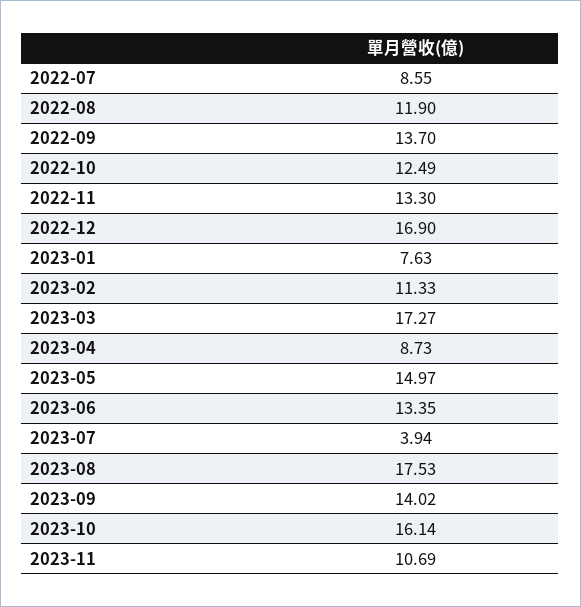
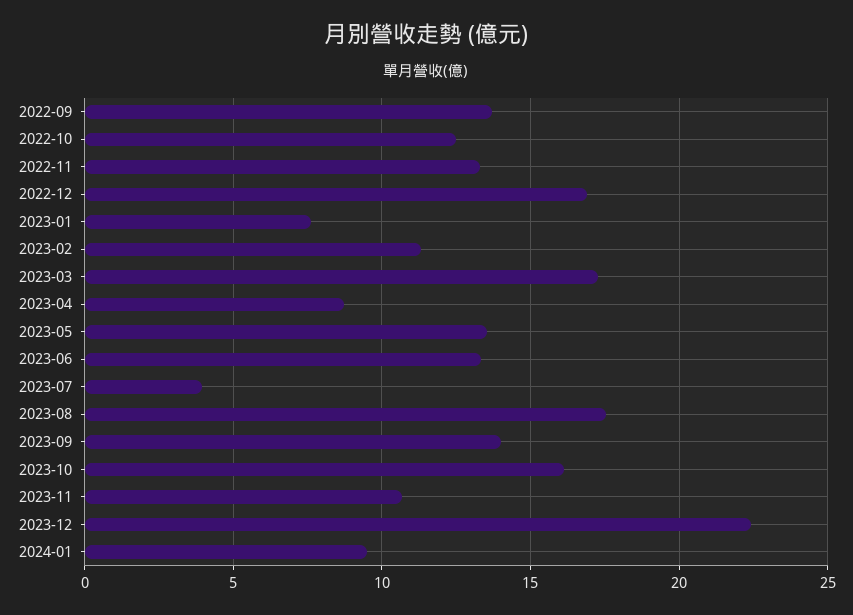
2022-07: 8.55 -> none
2022-08: 11.9 -> none
2023-05: 14.97 -> 13.5
2023-12: none -> 22.5
2024-01: none -> 9.5

